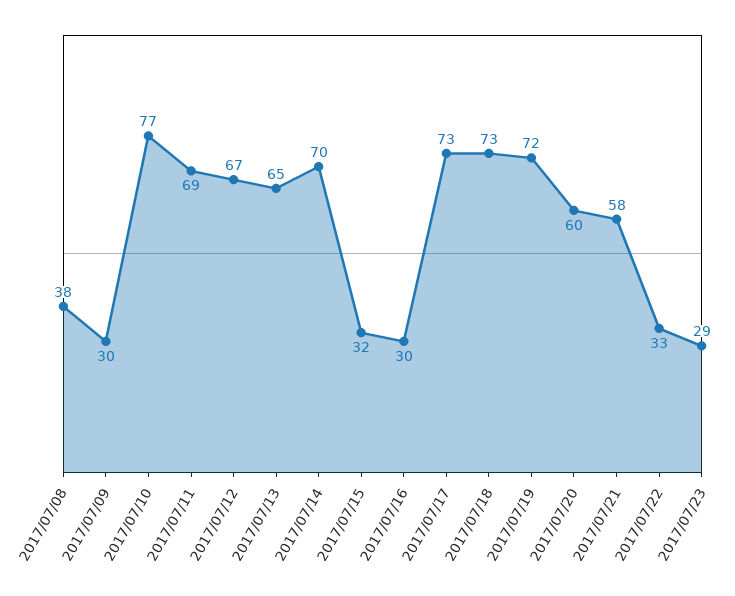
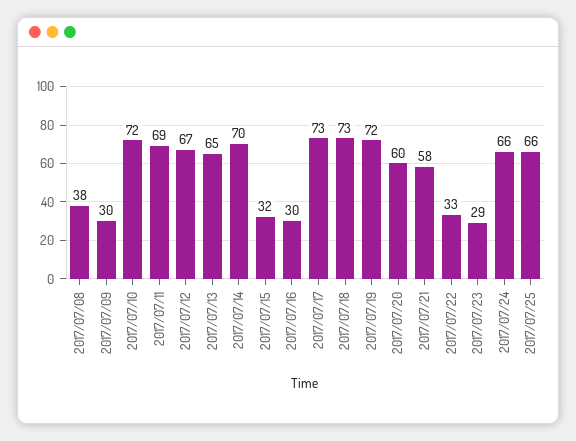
2017/07/10: 77 -> 72
2017/07/24: none -> 66
2017/07/25: none -> 66

